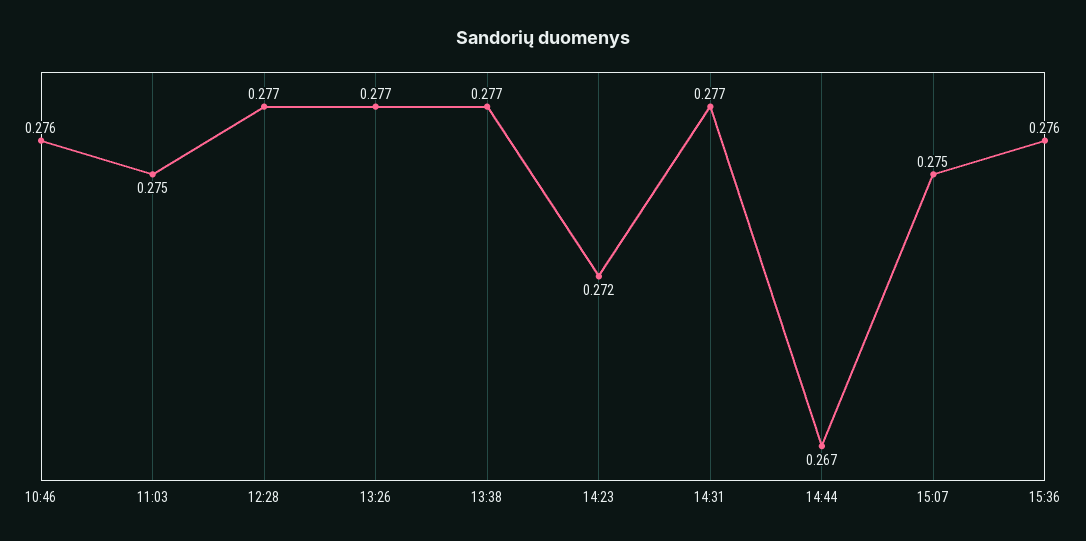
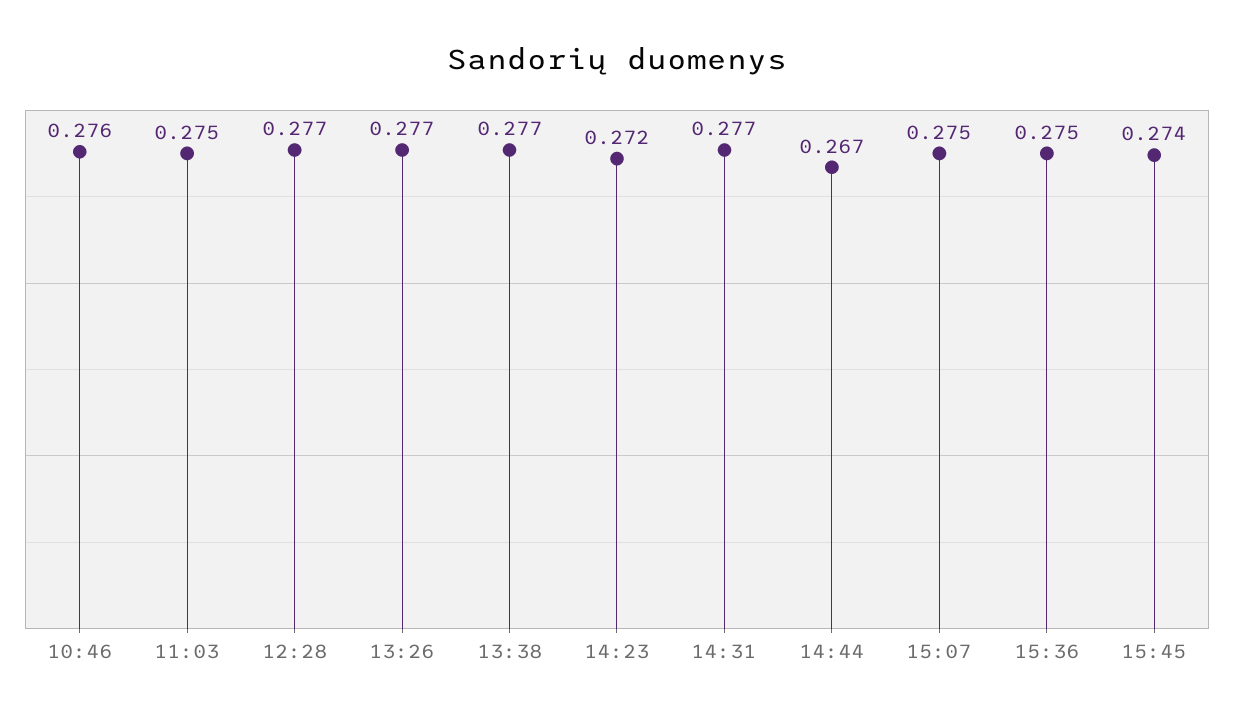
15:36: 0.276 -> 0.275
15:45: none -> 0.274

